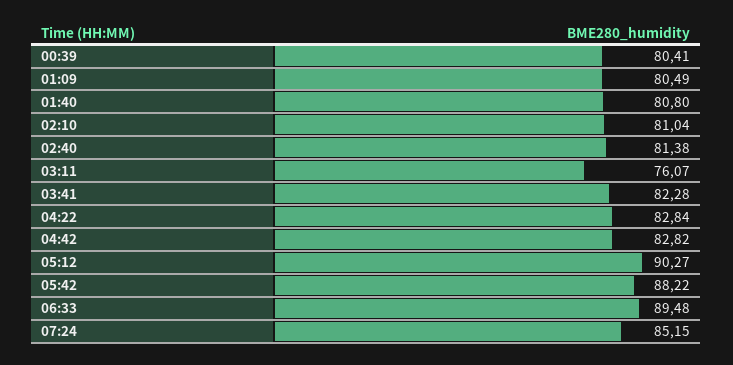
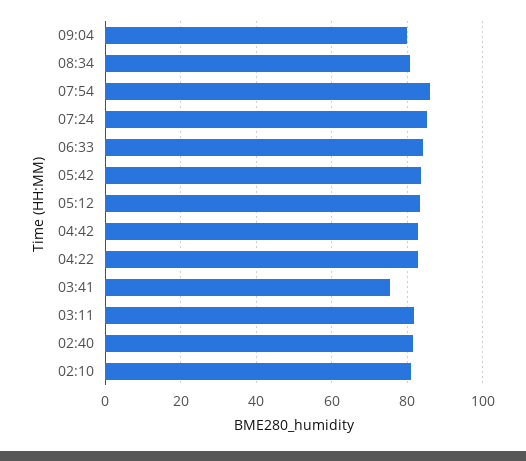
00:39: 80.41 -> none
01:09: 80.49 -> none
01:40: 80.8 -> none
03:11: 76.07 -> 82
03:41: 82.28 -> 76
05:12: 90.27 -> 84
05:42: 88.22 -> 84
06:33: 89.48 -> 84
09:04: none -> 80
08:34: none -> 80
07:54: none -> 86

